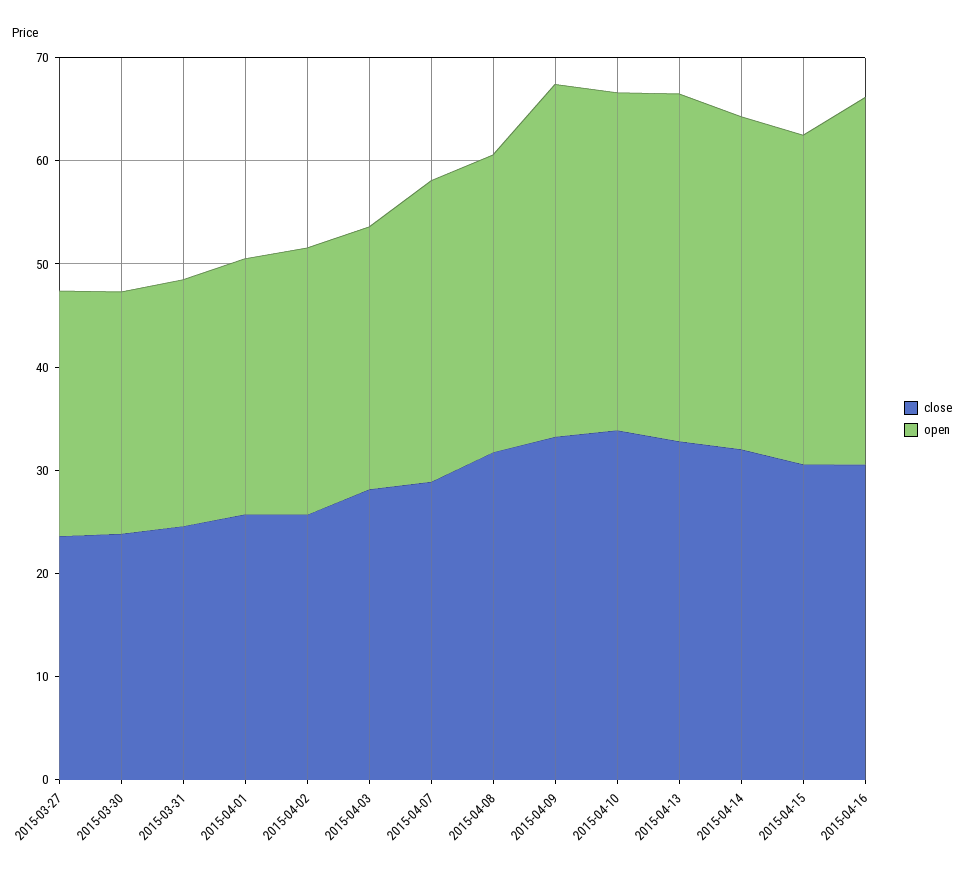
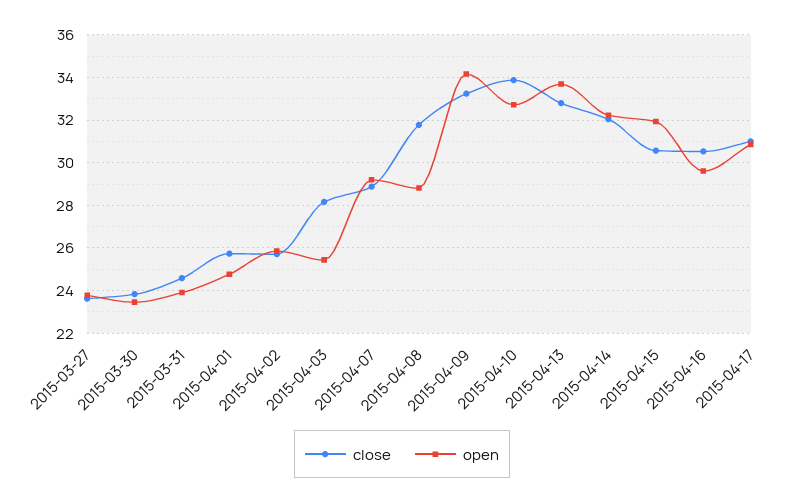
open, 2015-04-16: 36 -> 29.5
close, 2015-04-17: none -> 31
open, 2015-04-17: none -> 31

